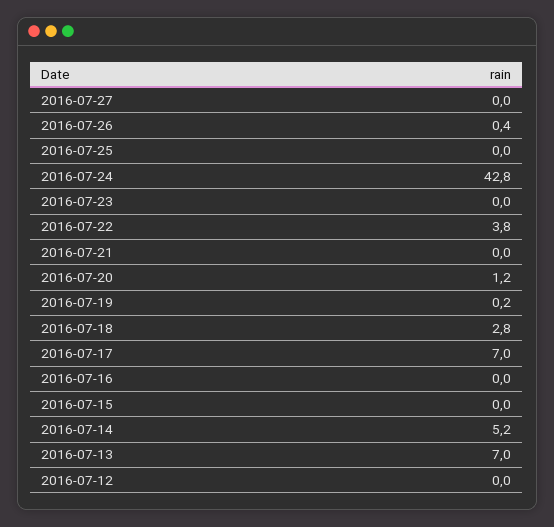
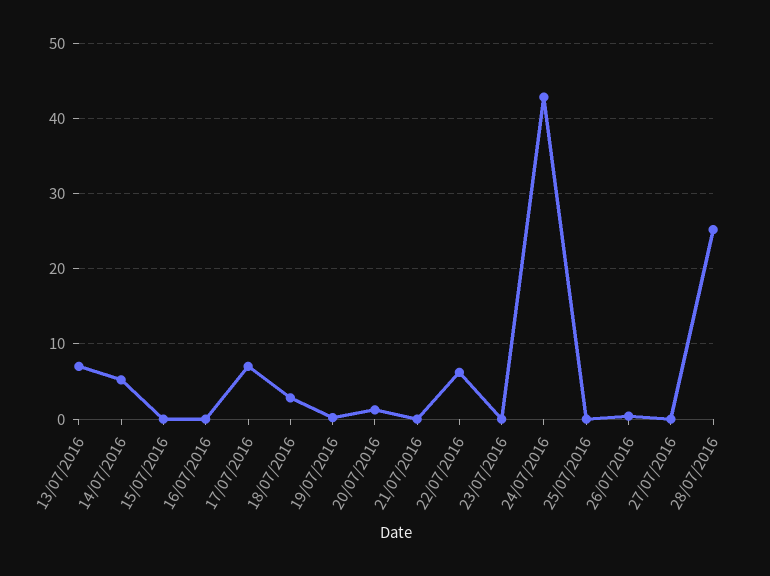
2016-07-22: 3.8 -> 6
2016-07-12: 0 -> none
28/07/2016: none -> 25

